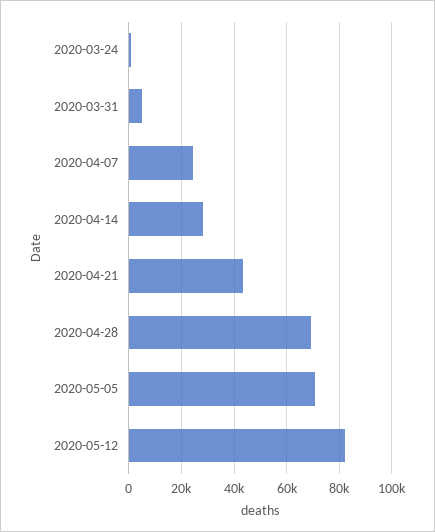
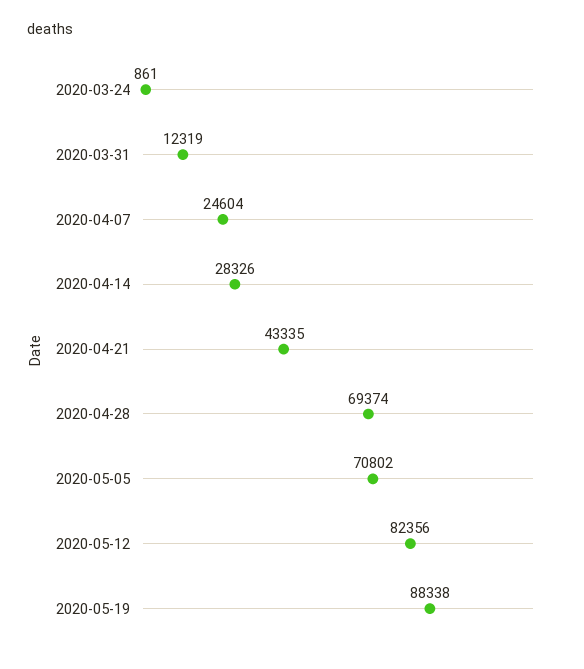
2020-03-31: 5000 -> 12319
2020-05-19: none -> 88338

